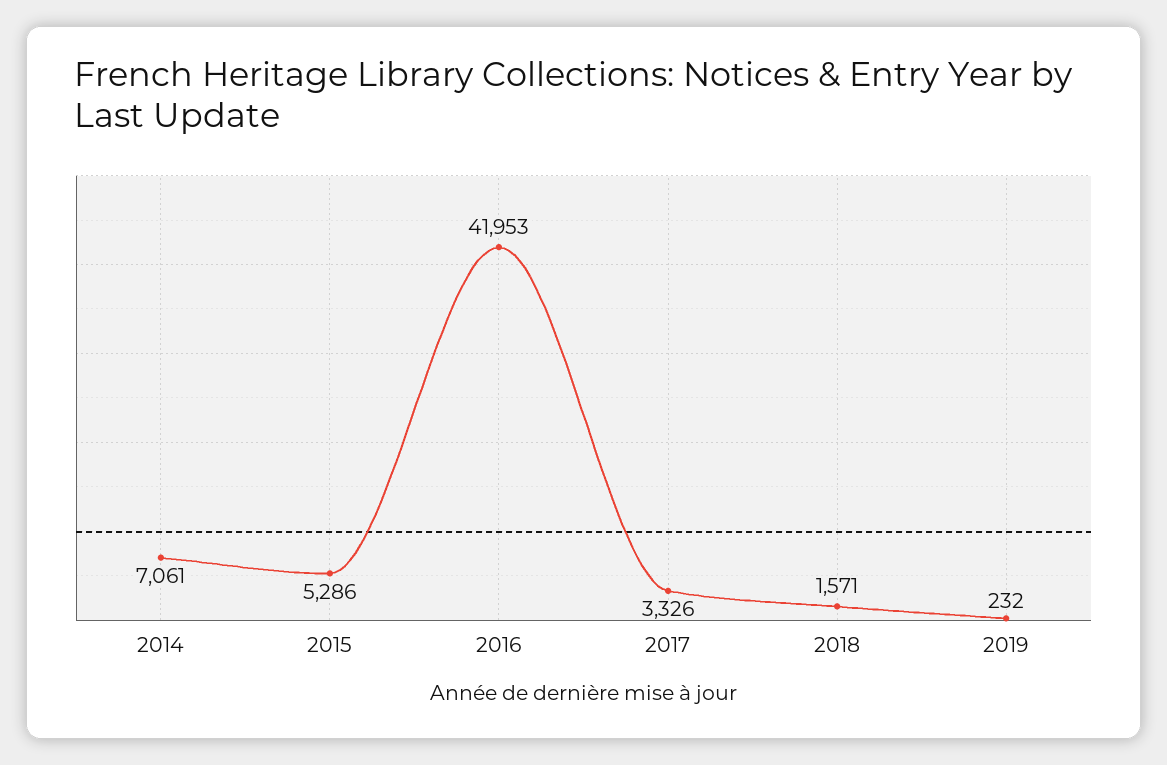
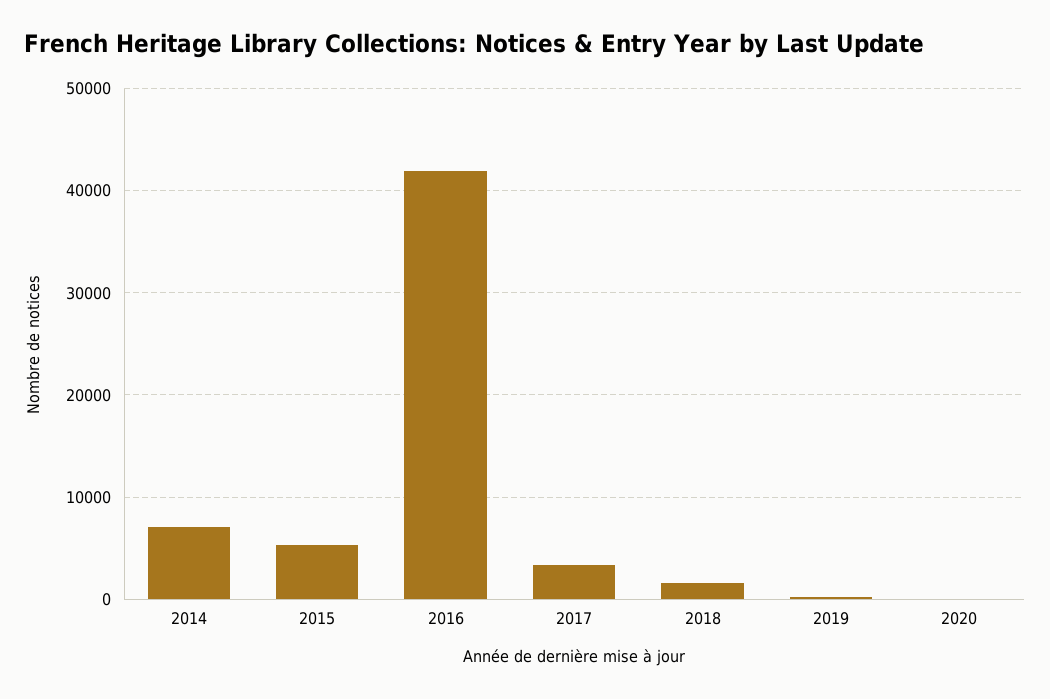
2020: none -> 0

